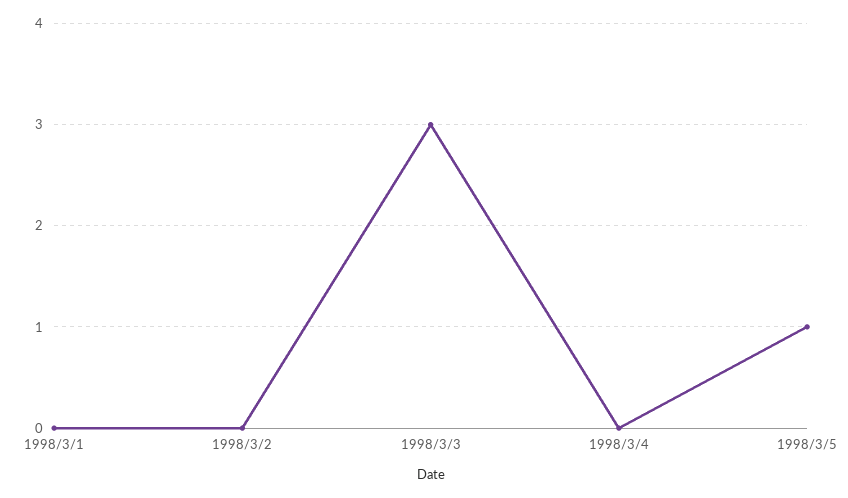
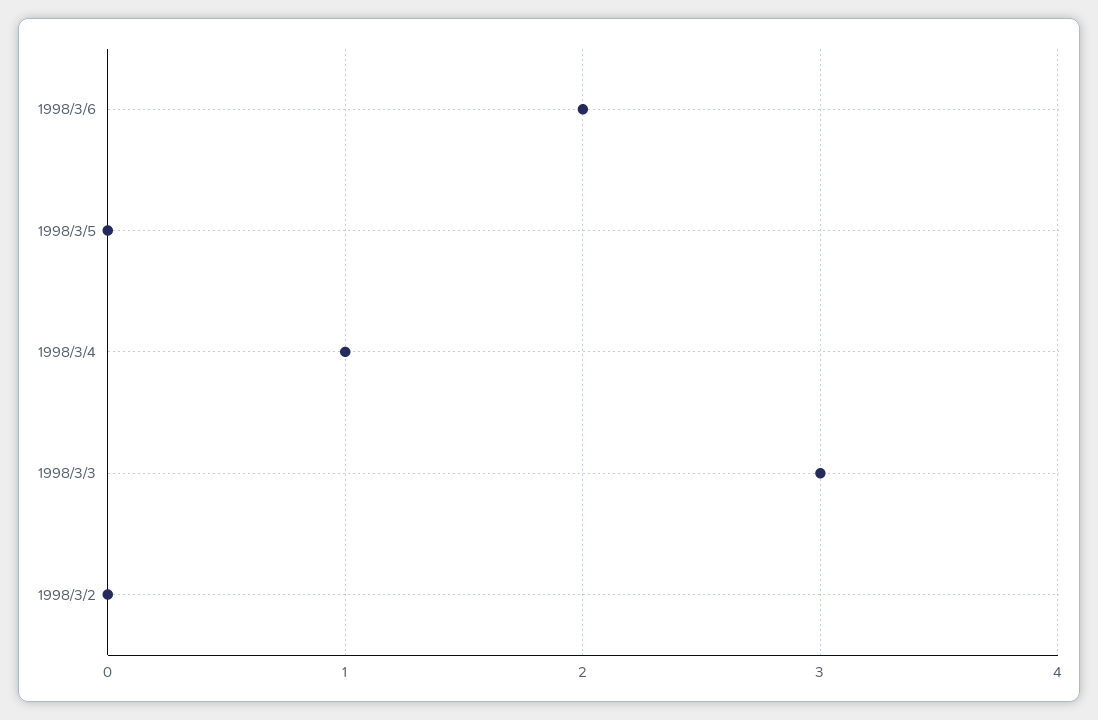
1998/3/1: 0 -> none
1998/3/4: 0 -> 1
1998/3/5: 1 -> 0
1998/3/6: none -> 2

